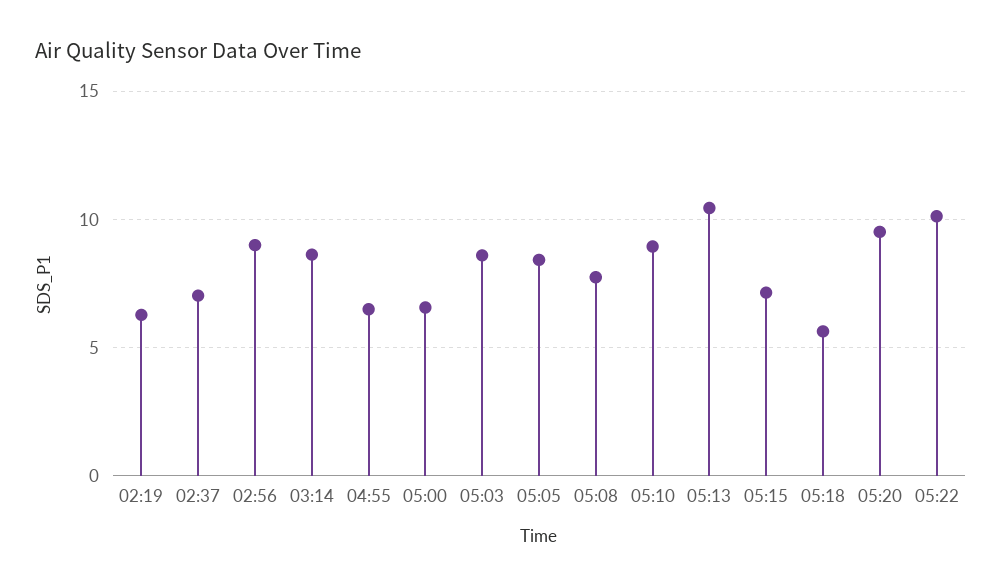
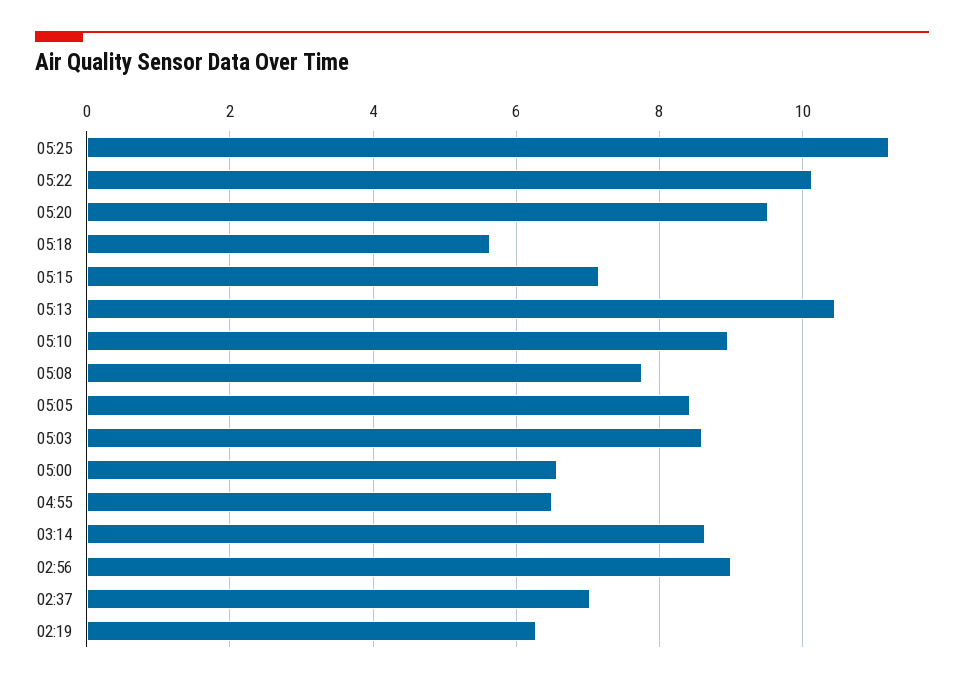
05:25: none -> 11.2

